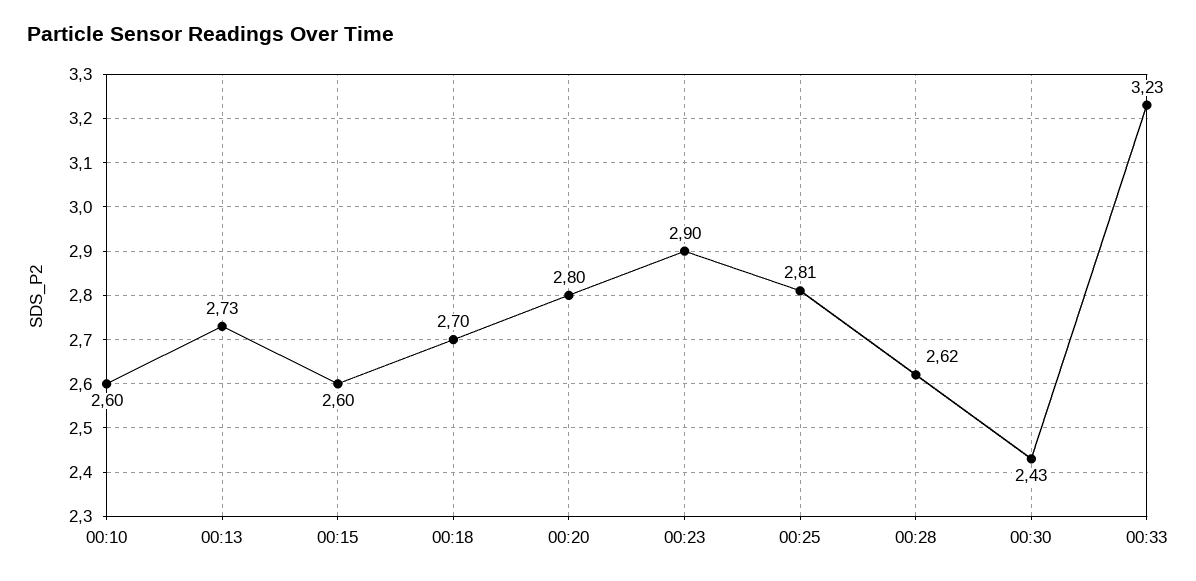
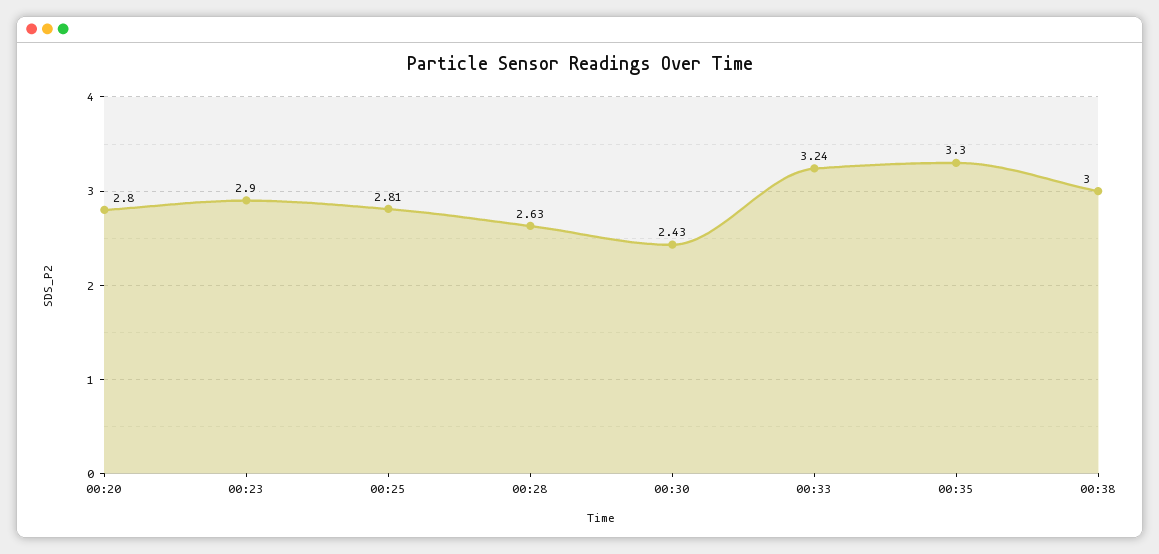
00:10: 2.6 -> none
00:13: 2.73 -> none
00:15: 2.6 -> none
00:18: 2.7 -> none
00:28: 2.62 -> 2.63
00:33: 3.23 -> 3.24
00:35: none -> 3.3
00:38: none -> 3

